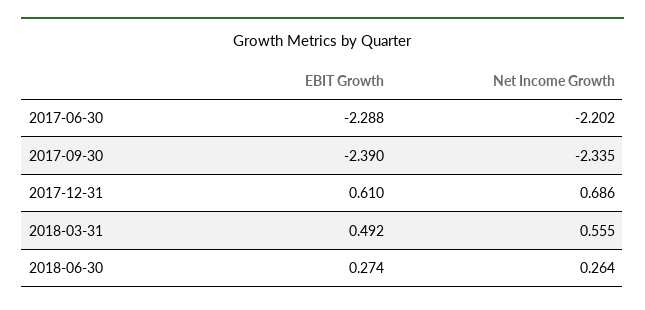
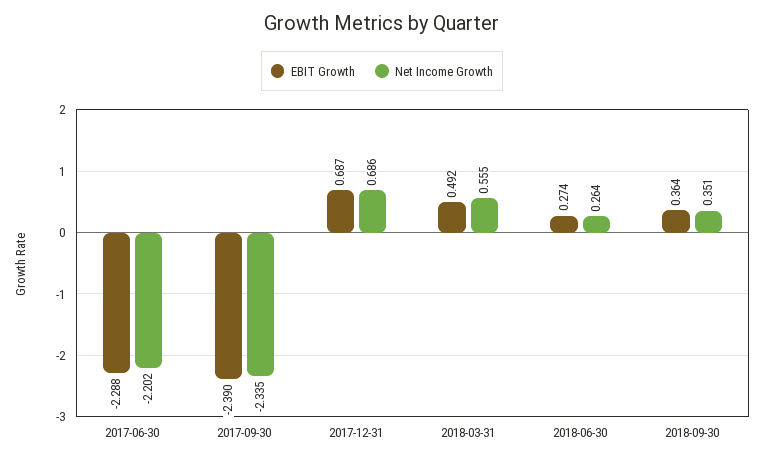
EBIT Growth, 2017-12-31: 0.61 -> 0.687
EBIT Growth, 2018-09-30: none -> 0.364
Net Income Growth, 2018-09-30: none -> 0.351

